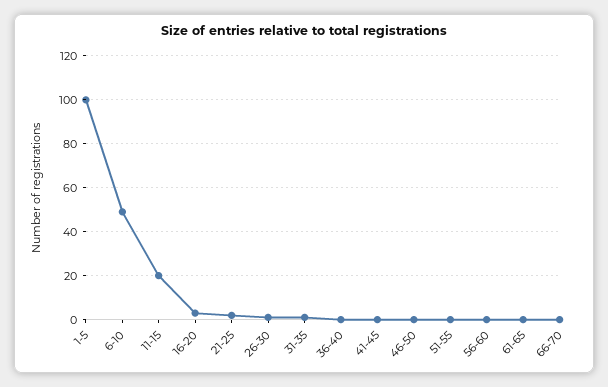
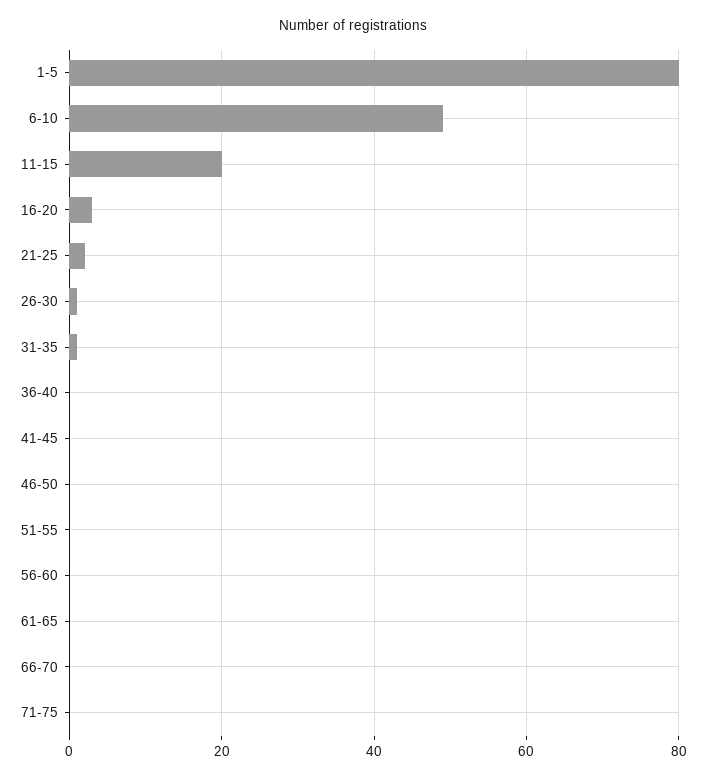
1-5: 100 -> 80
71-75: none -> 0

